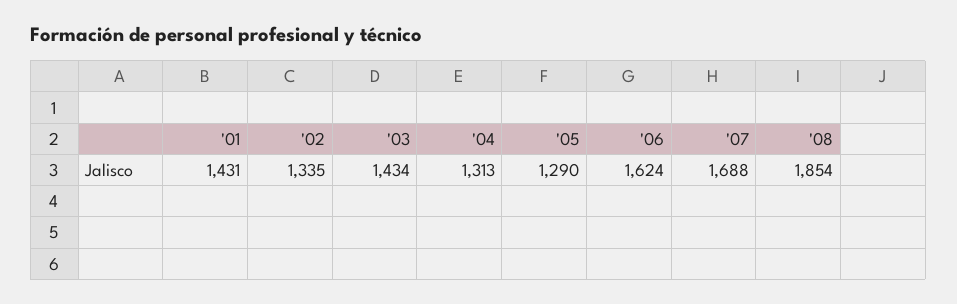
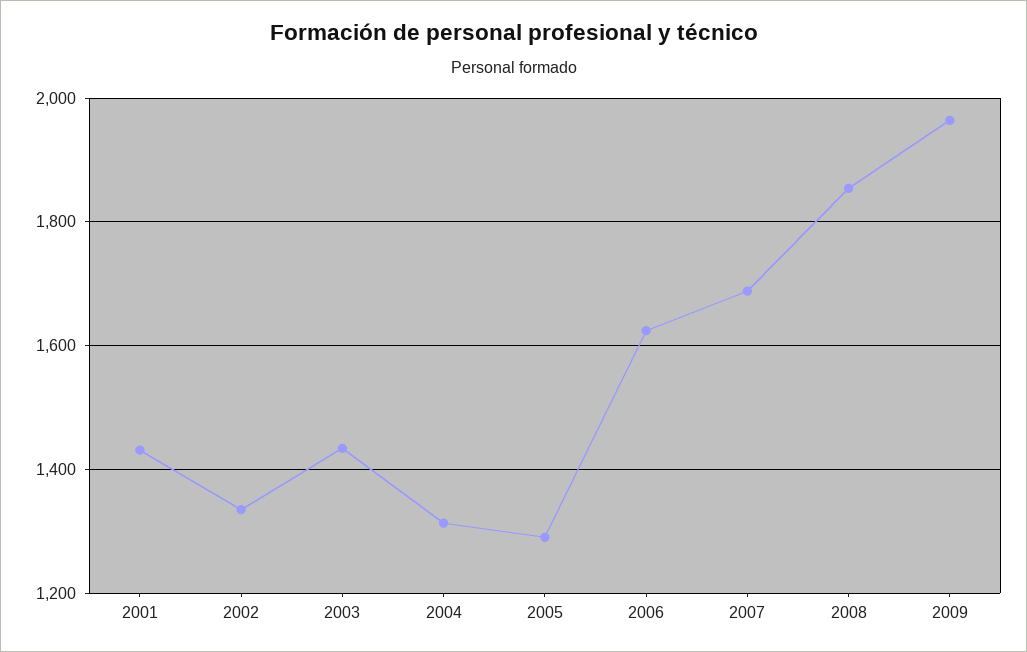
2009: none -> 1960

